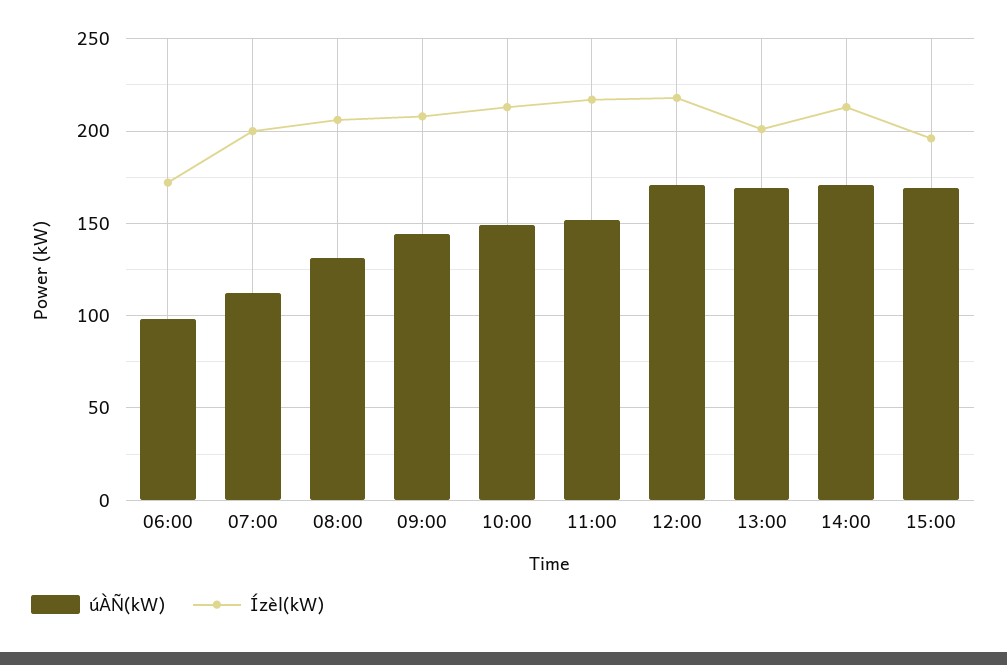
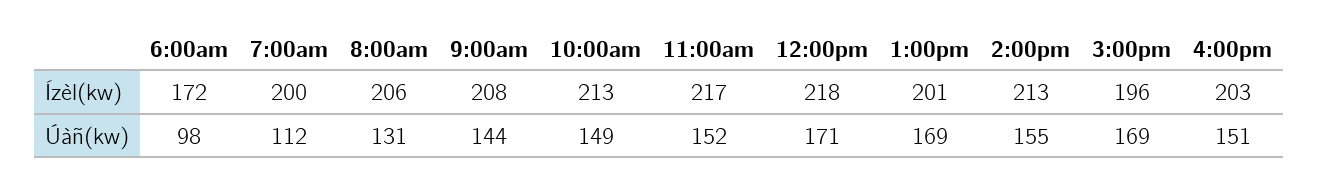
úÀÑ(kW), 14:00: 170 -> 155
Ízèl(kW), 4:00pm: none -> 203
úÀÑ(kW), 4:00pm: none -> 151

